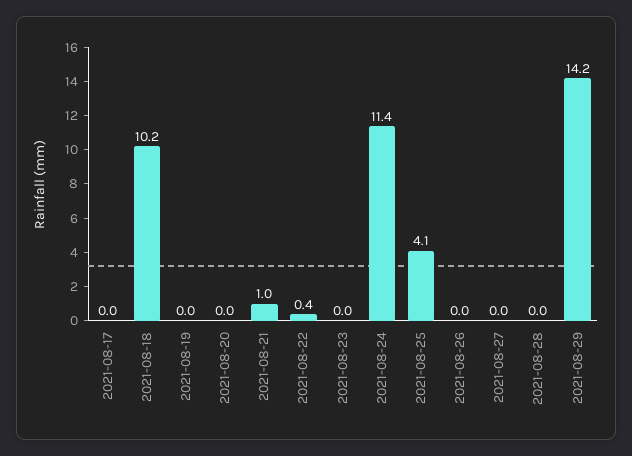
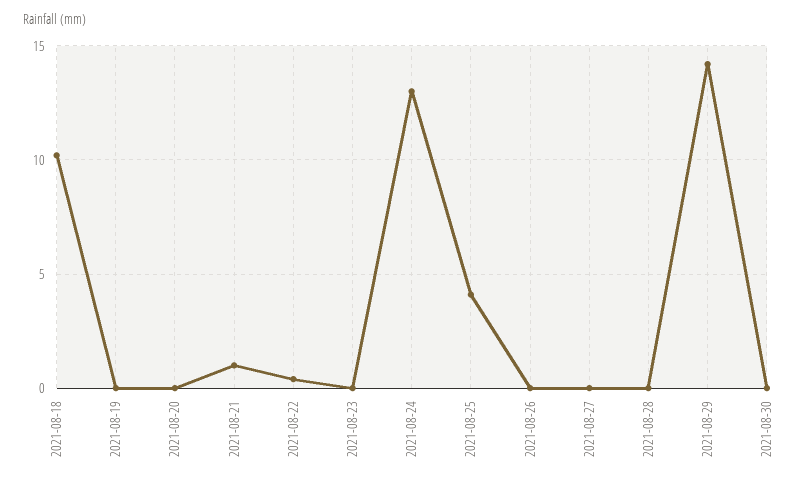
2021-08-17: 0 -> none
2021-08-24: 11.4 -> 13
2021-08-30: none -> 0

